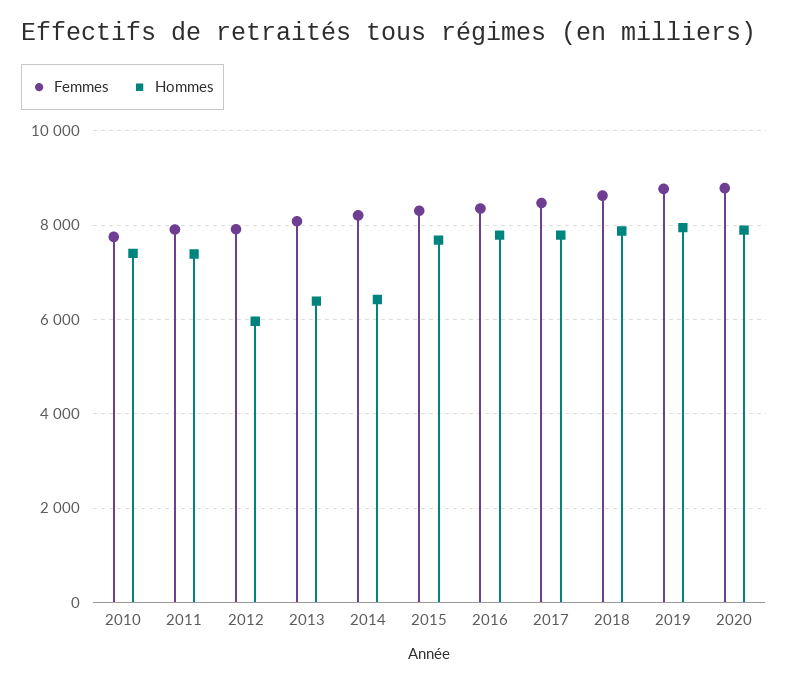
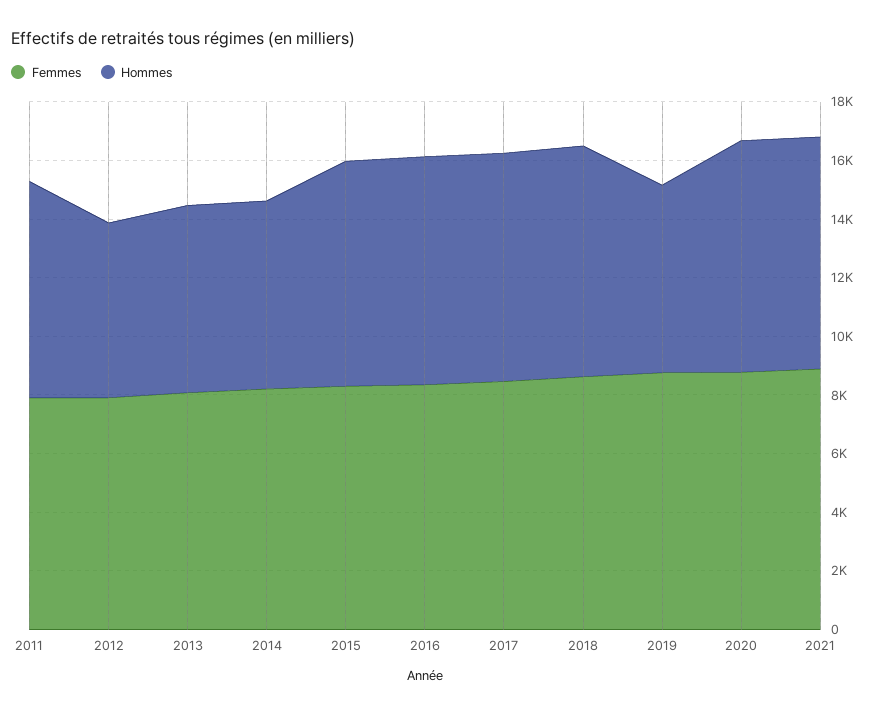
Femmes, 2010: 7800 -> none
Hommes, 2010: 7400 -> none
Hommes, 2019: 8000 -> 6500
Femmes, 2021: none -> 9000
Hommes, 2021: none -> 8000

